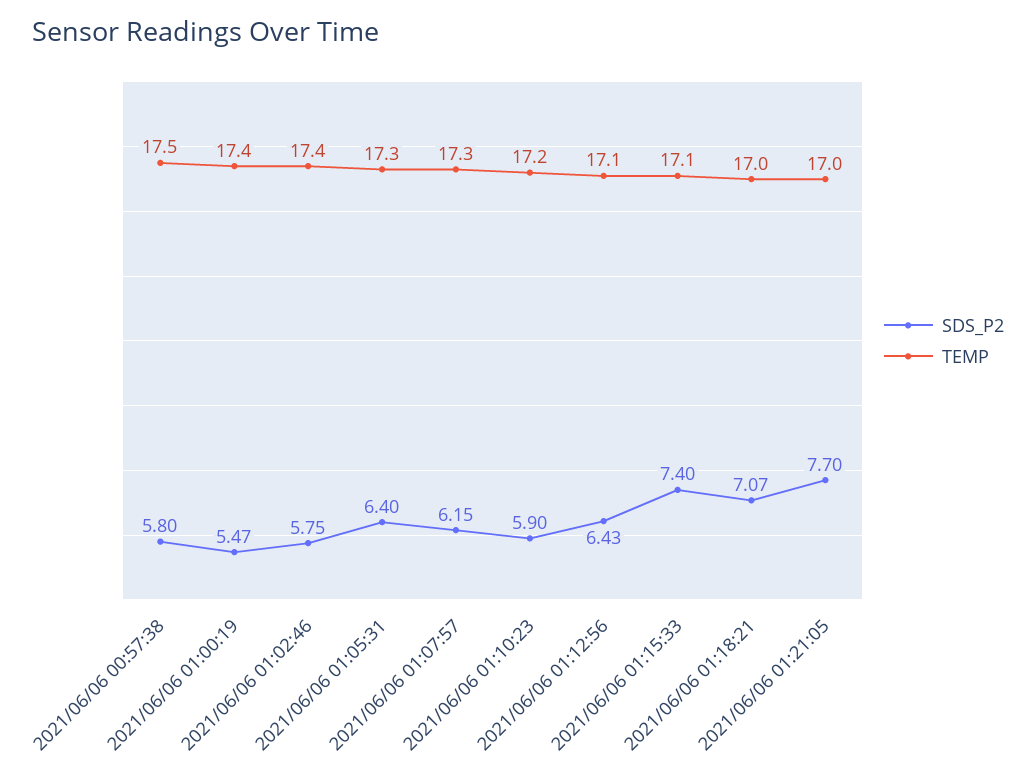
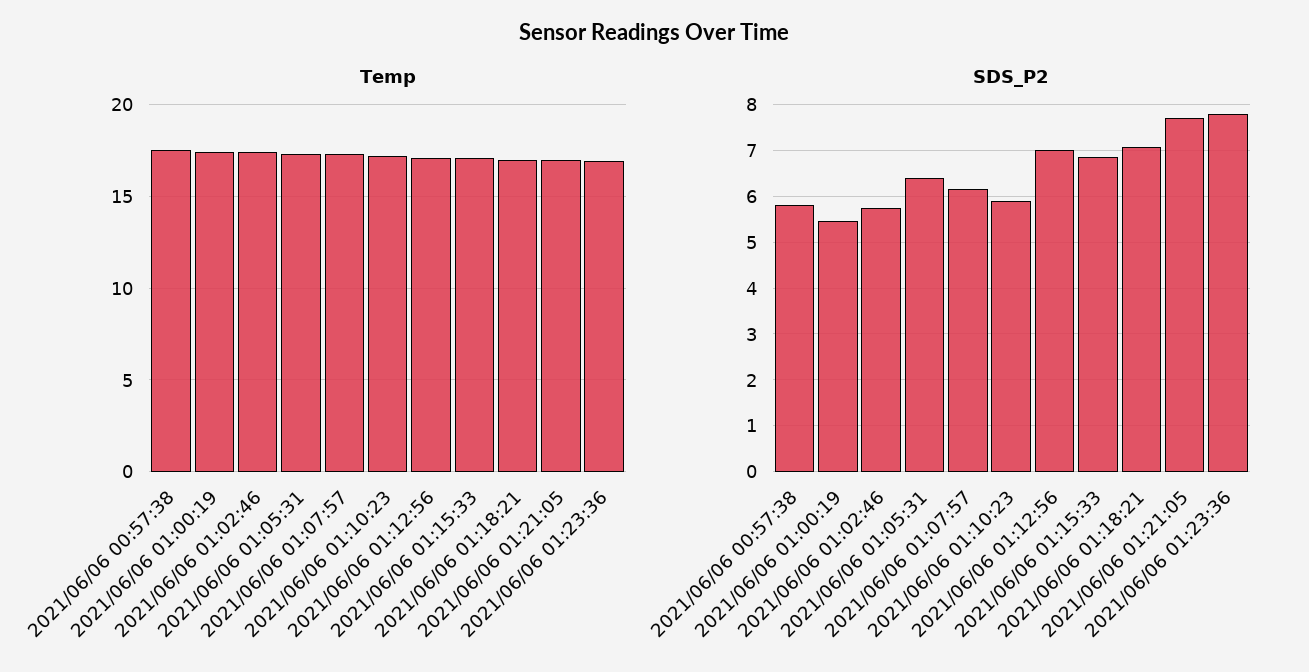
SDS_P2, 2021/06/06 01:12:56: 6.43 -> 7
SDS_P2, 2021/06/06 01:15:33: 7.4 -> 6.8
TEMP, 2021/06/06 01:23:36: none -> 17
SDS_P2, 2021/06/06 01:23:36: none -> 7.8

